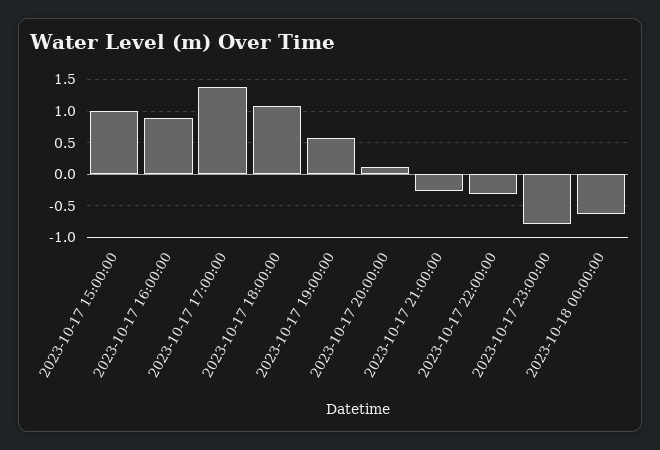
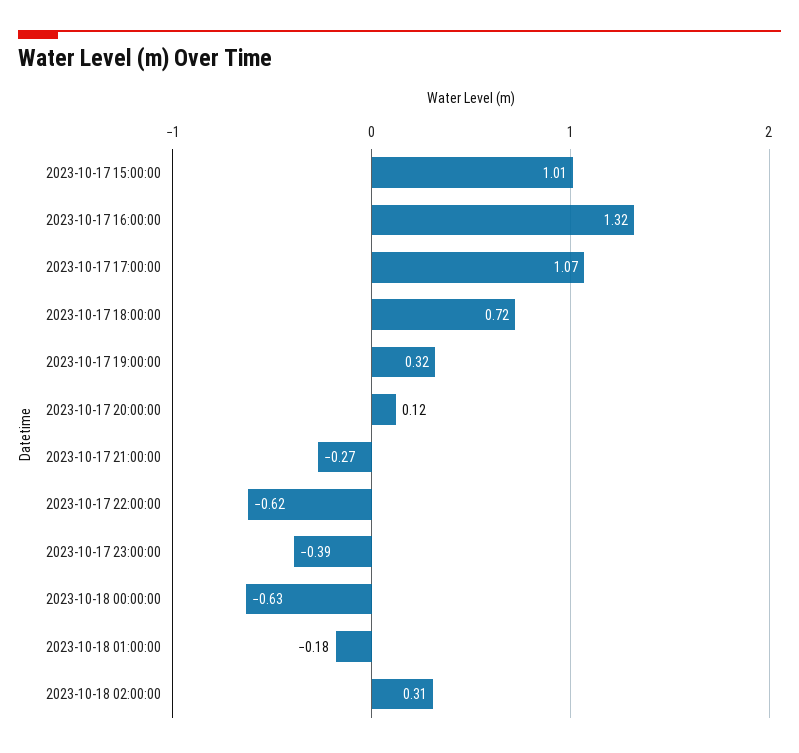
2023-10-17 16:00:00: 0.9 -> 1.32
2023-10-17 17:00:00: 1.4 -> 1.07
2023-10-17 18:00:00: 1.1 -> 0.72
2023-10-17 19:00:00: 0.6 -> 0.32
2023-10-17 22:00:00: -0.3 -> -0.62
2023-10-17 23:00:00: -0.8 -> -0.39
2023-10-18 01:00:00: none -> -0.18
2023-10-18 02:00:00: none -> 0.31

